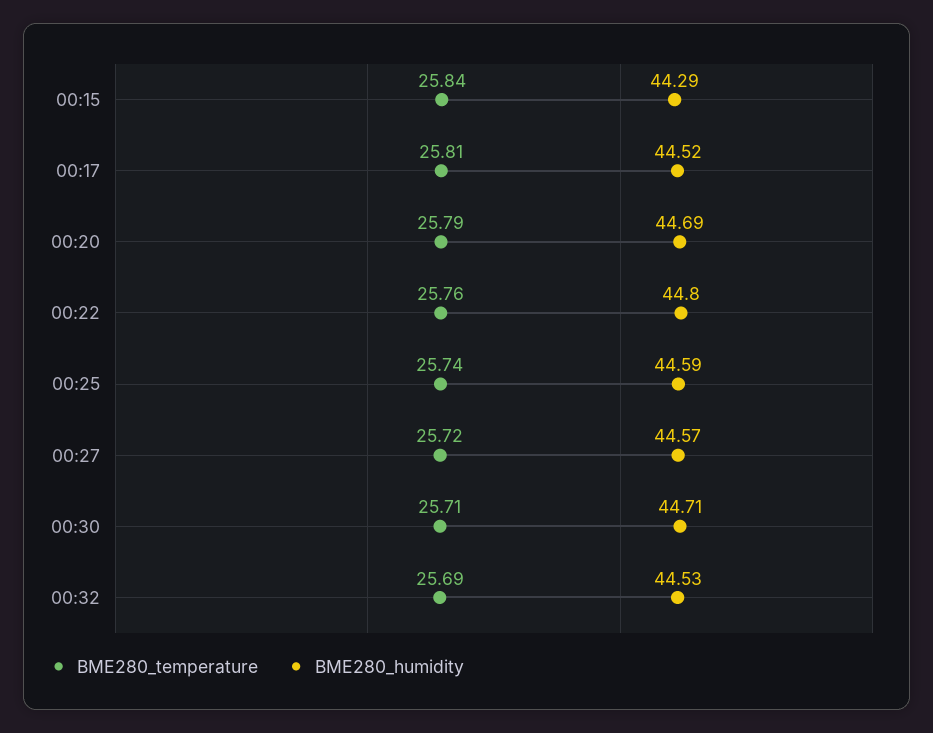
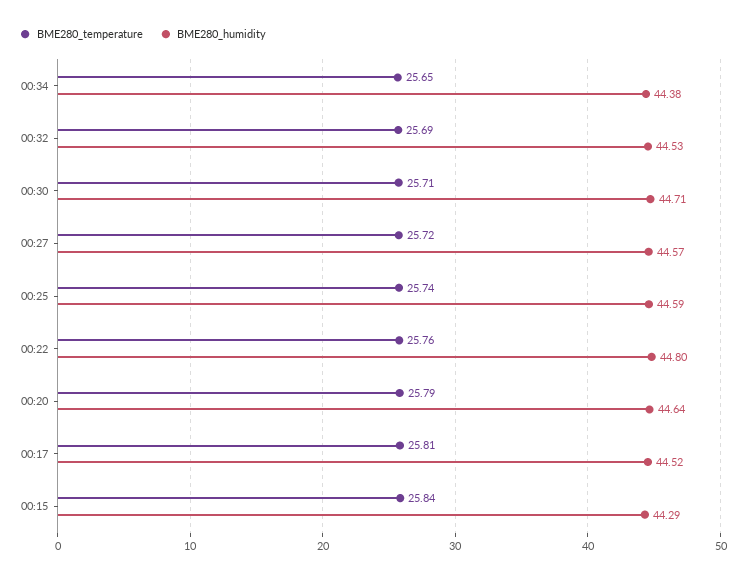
BME280_humidity, 00:20: 44.69 -> 44.64
BME280_temperature, 00:34: none -> 25.65
BME280_humidity, 00:34: none -> 44.38

